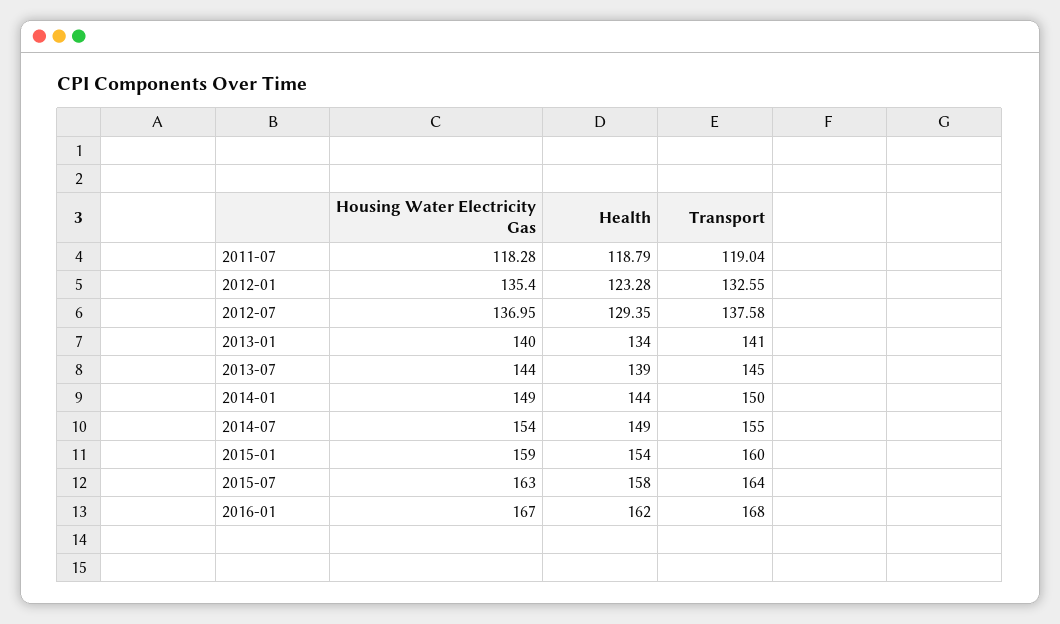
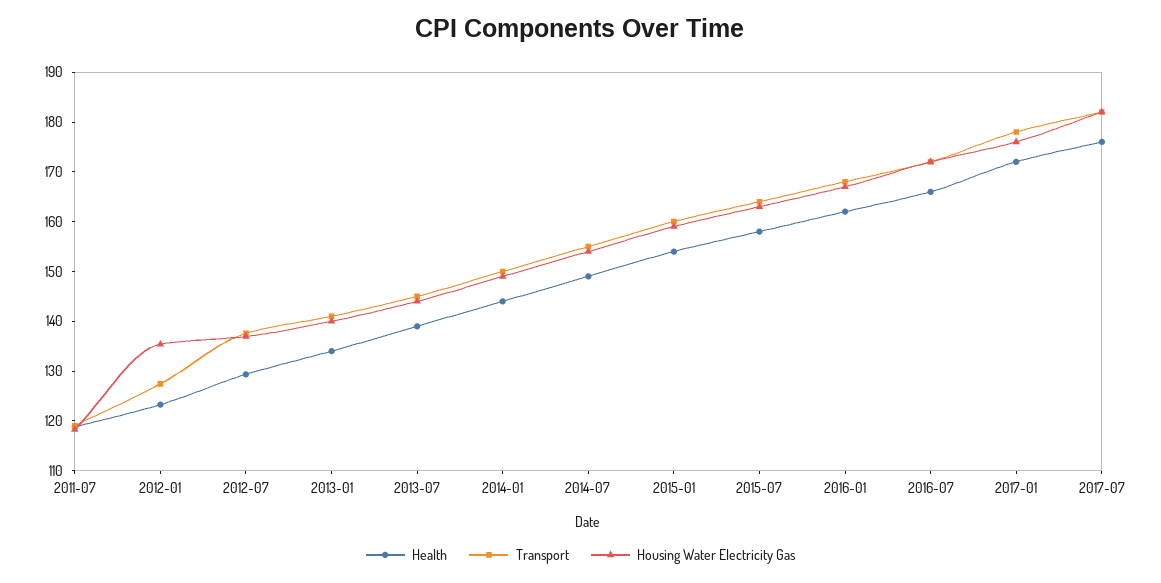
Transport, 2012-01: 132.55 -> 128
Health, 2016-07: none -> 166
Transport, 2016-07: none -> 172
Housing Water Electricity Gas, 2016-07: none -> 172
Health, 2017-01: none -> 172
Transport, 2017-01: none -> 178
Housing Water Electricity Gas, 2017-01: none -> 176
Health, 2017-07: none -> 176
Transport, 2017-07: none -> 182
Housing Water Electricity Gas, 2017-07: none -> 182

